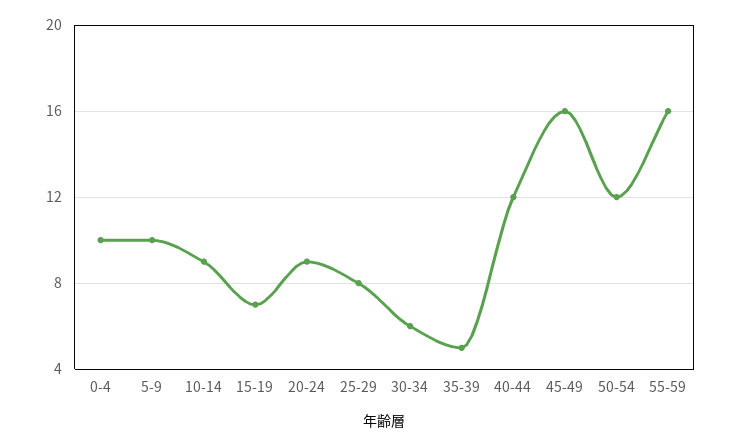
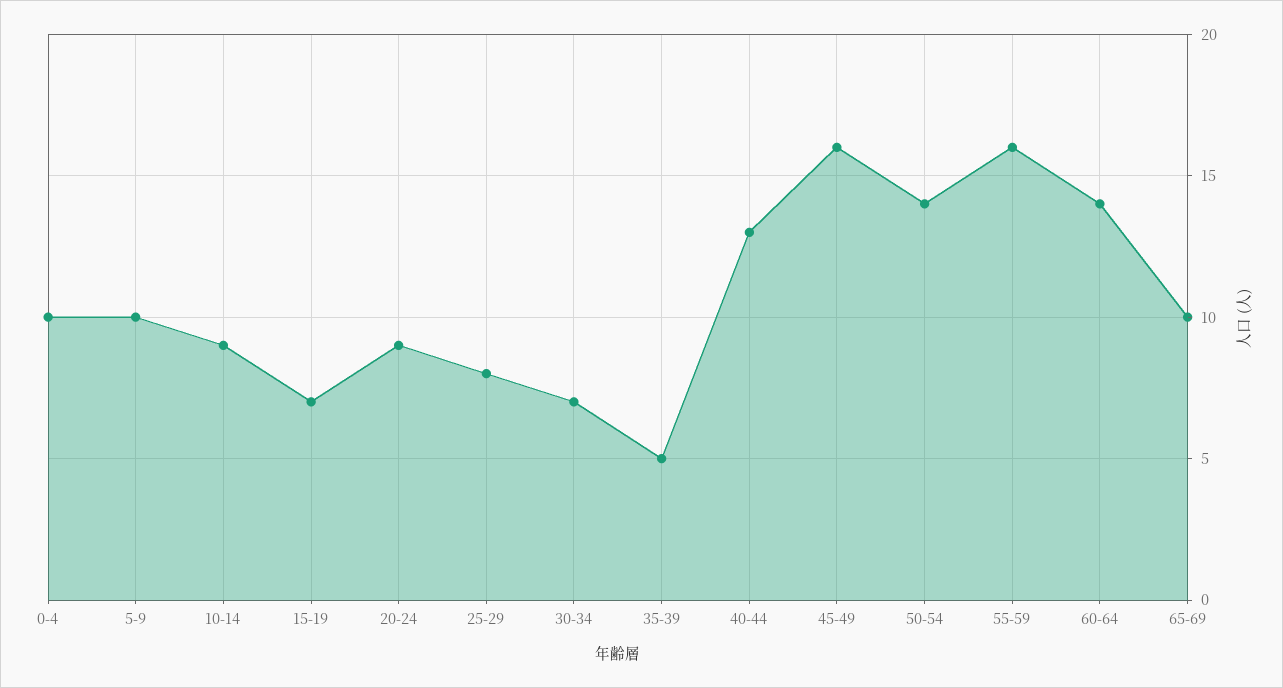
30-34: 6 -> 7
40-44: 12 -> 13
50-54: 12 -> 14
60-64: none -> 14
65-69: none -> 10

